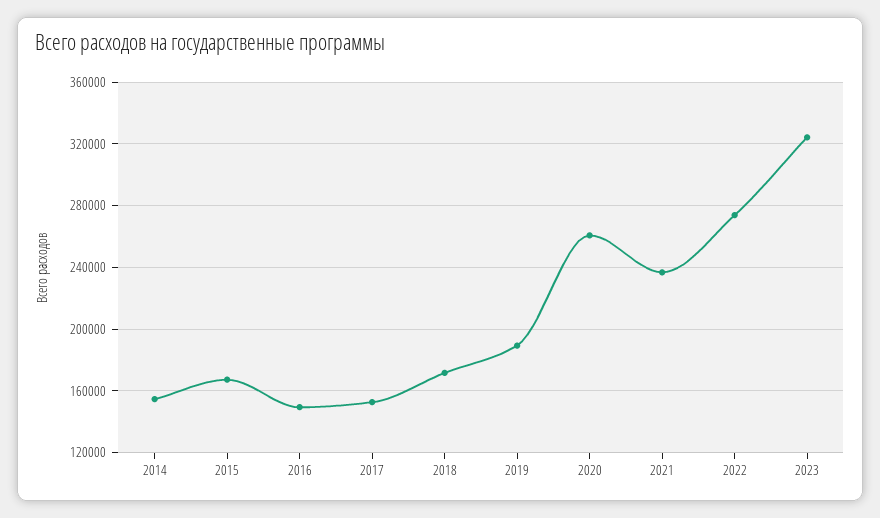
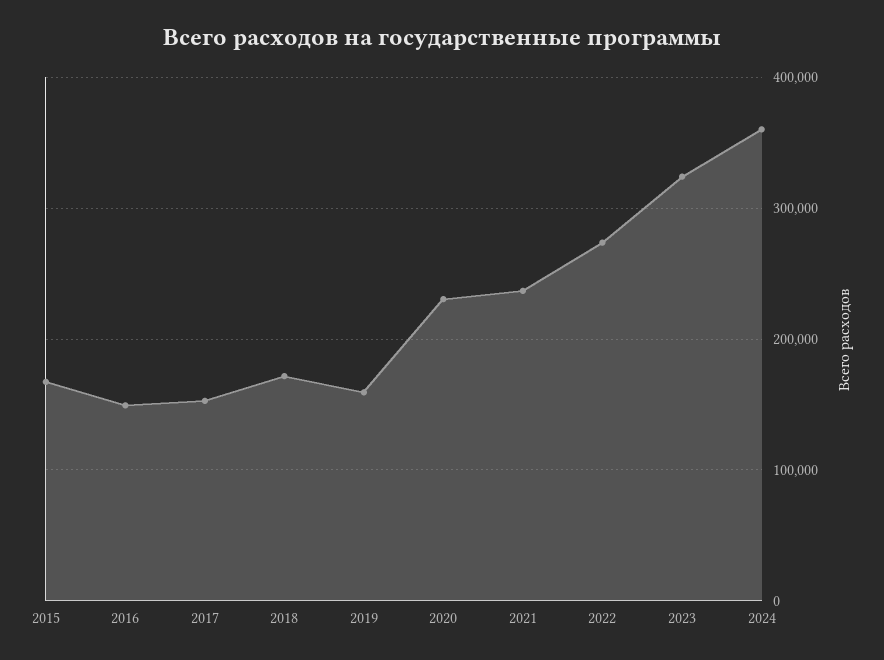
2014: 155000 -> none
2019: 190000 -> 160000
2020: 260000 -> 230000
2024: none -> 360000

